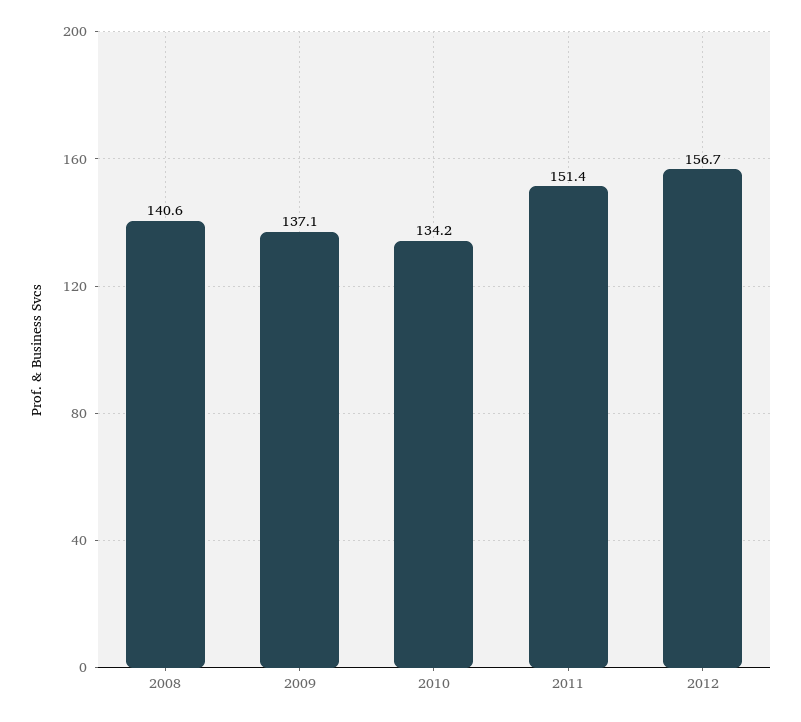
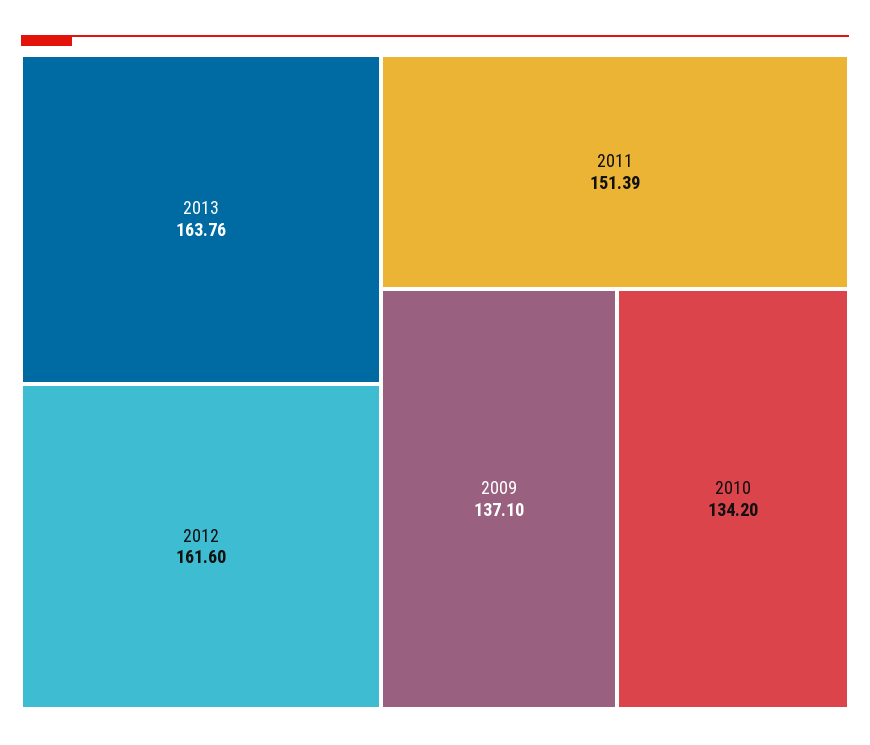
2008: 140.6 -> none
2012: 156.7 -> 161.6
2013: none -> 163.76

